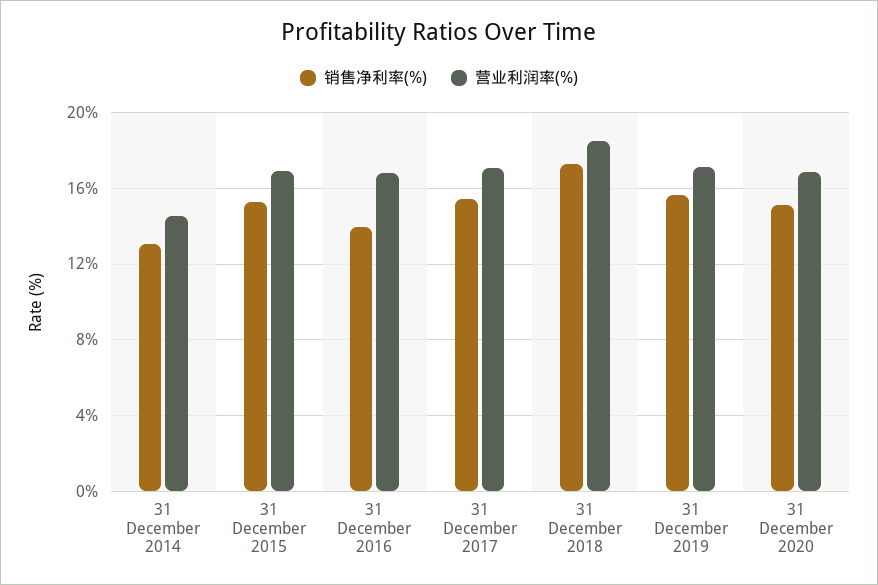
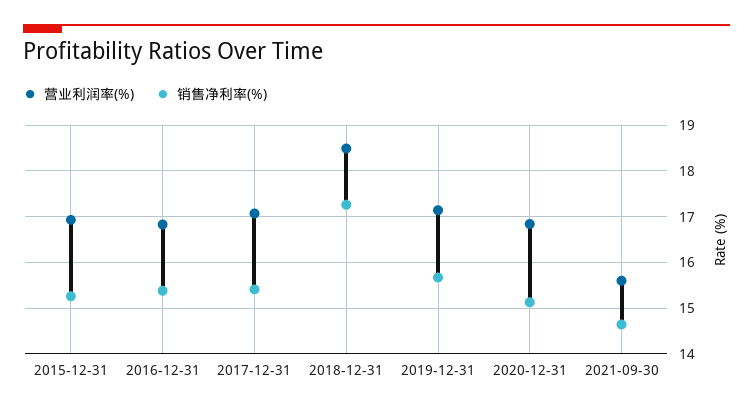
销售净利率(%), 31 December 2014: 13 -> none
营业利润率(%), 31 December 2014: 14.5 -> none
销售净利率(%), 31 December 2016: 14 -> 15.4
营业利润率(%), 2021-09-30: none -> 15.6
销售净利率(%), 2021-09-30: none -> 14.6

